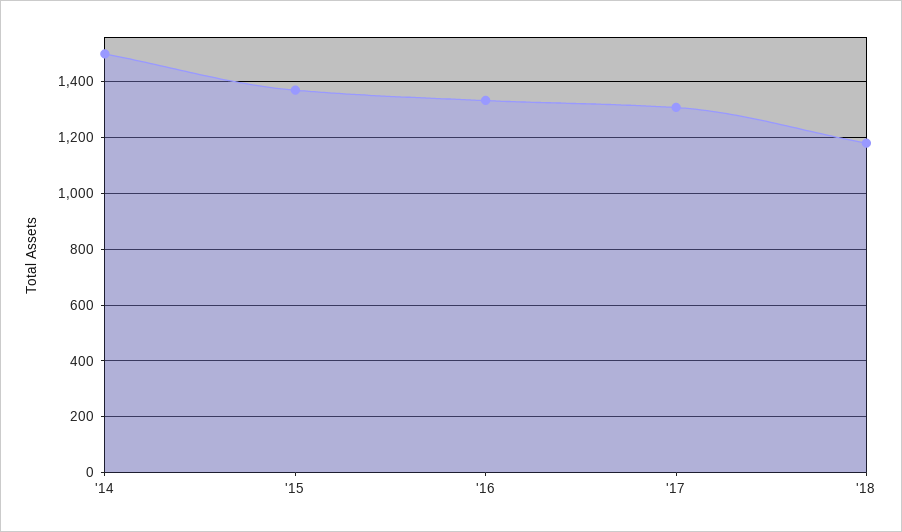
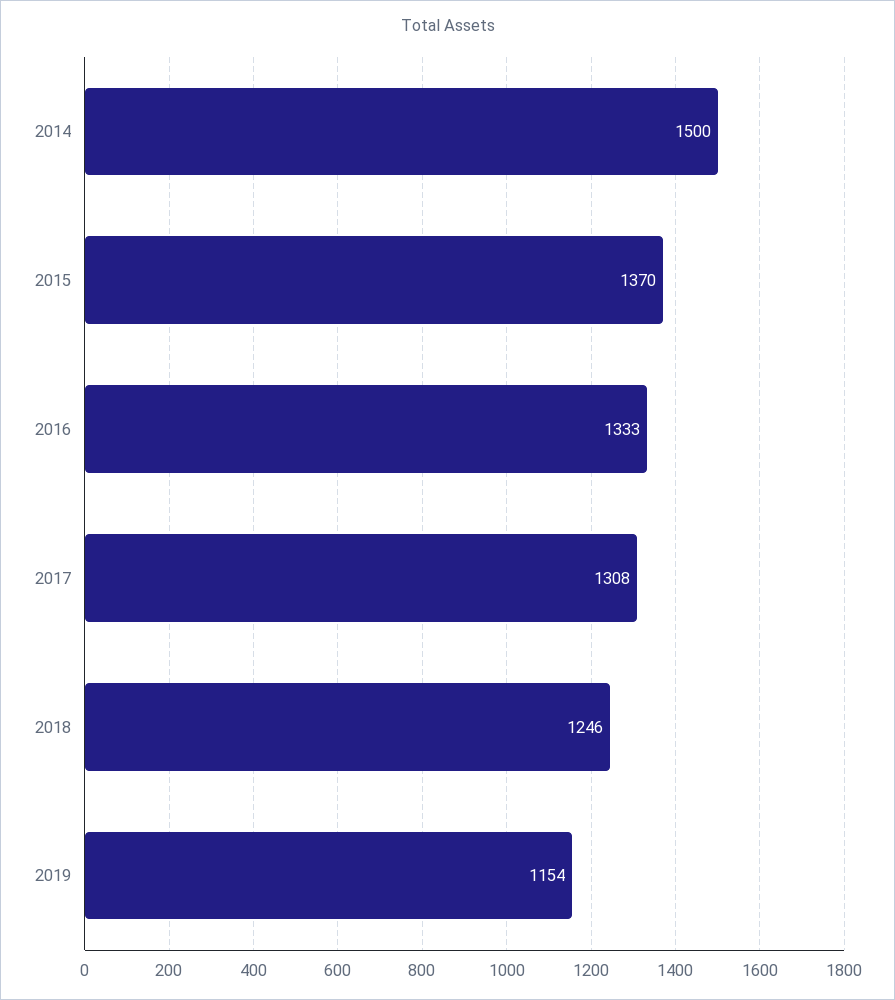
'18: 1175 -> 1246
2019: none -> 1154

